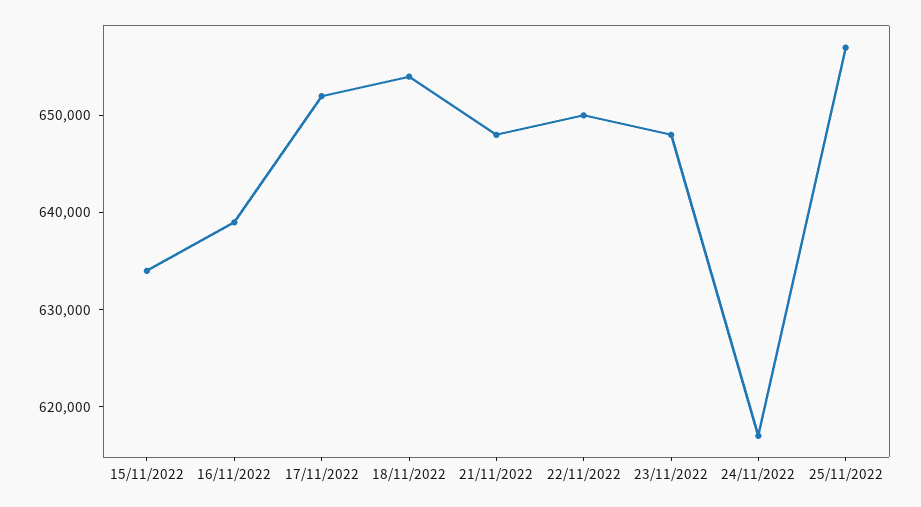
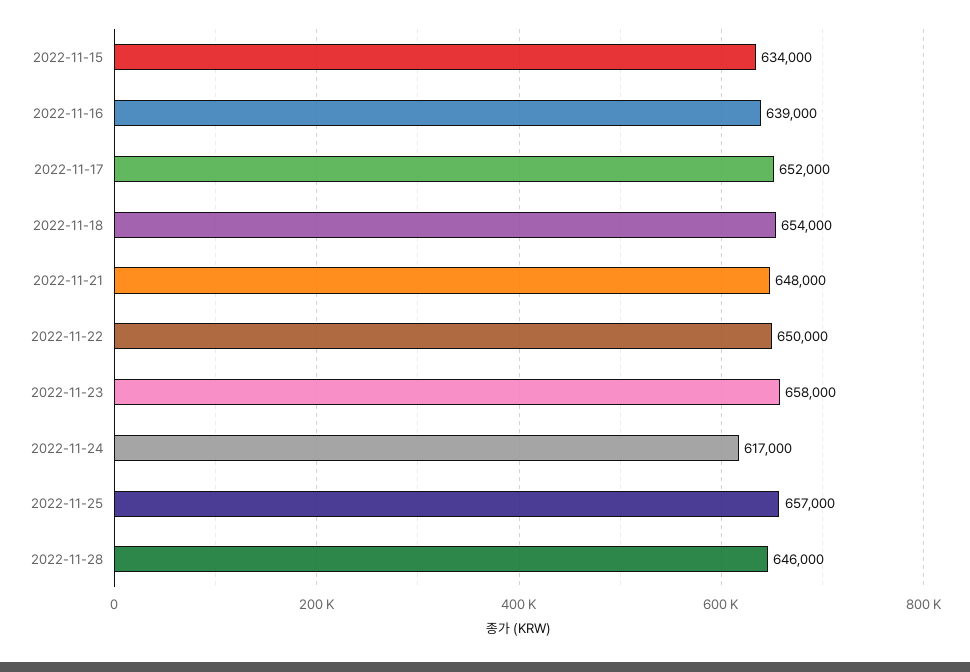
23/11/2022: 648000 -> 658000
2022-11-28: none -> 646000

